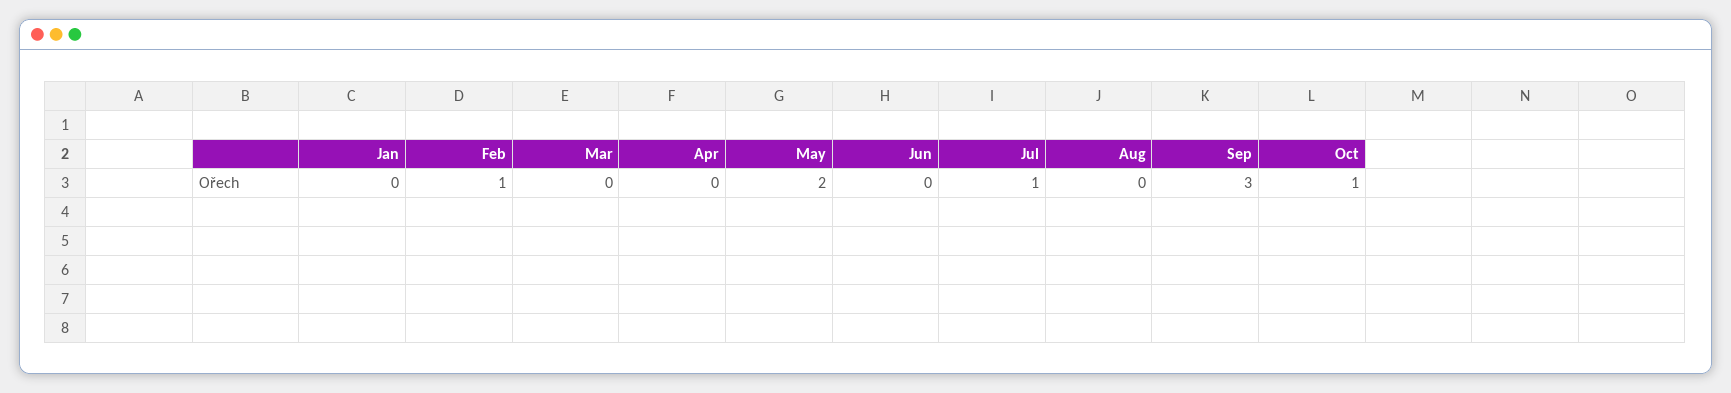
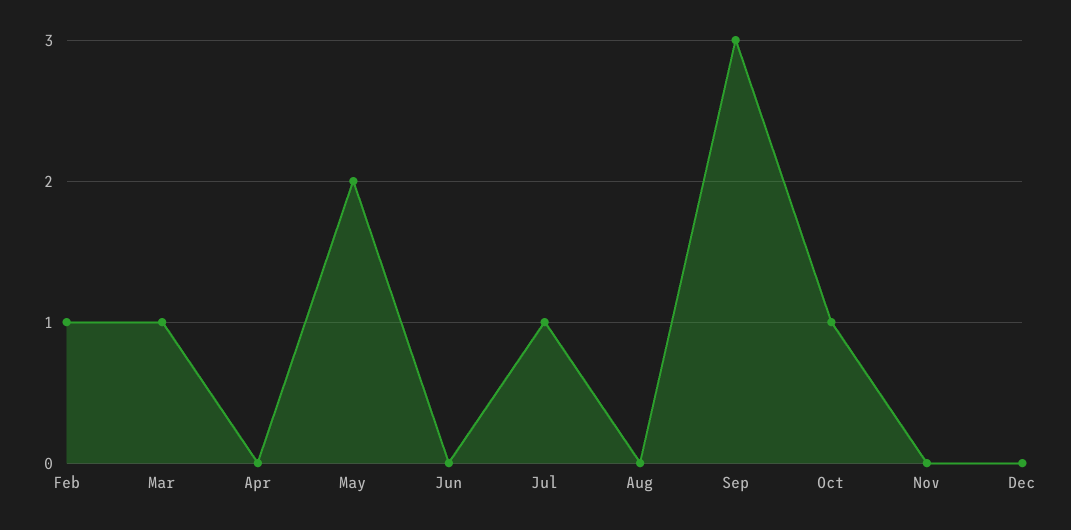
Jan: 0 -> none
Mar: 0 -> 1
Nov: none -> 0
Dec: none -> 0

